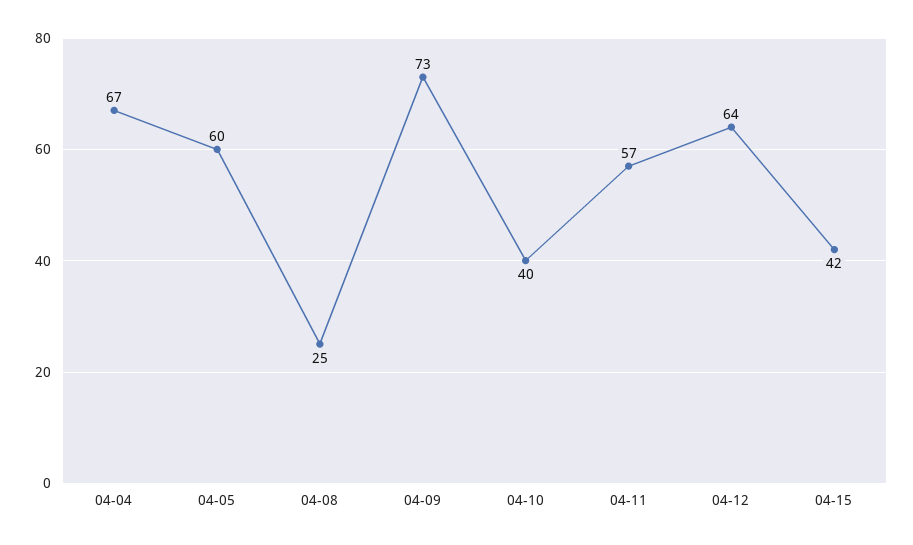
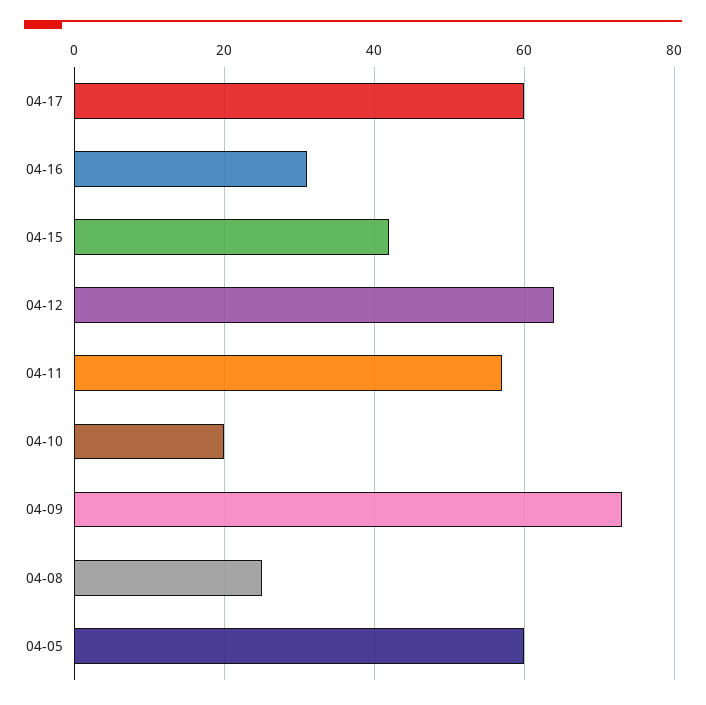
04-04: 67 -> none
04-10: 40 -> 20
04-17: none -> 60
04-16: none -> 30

